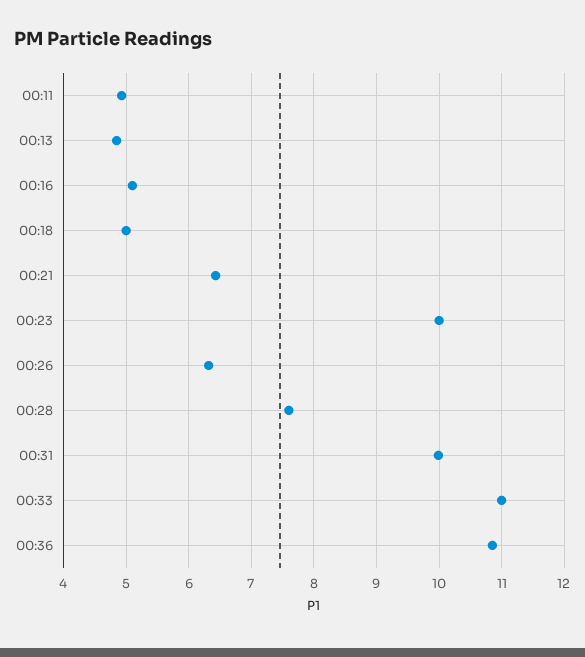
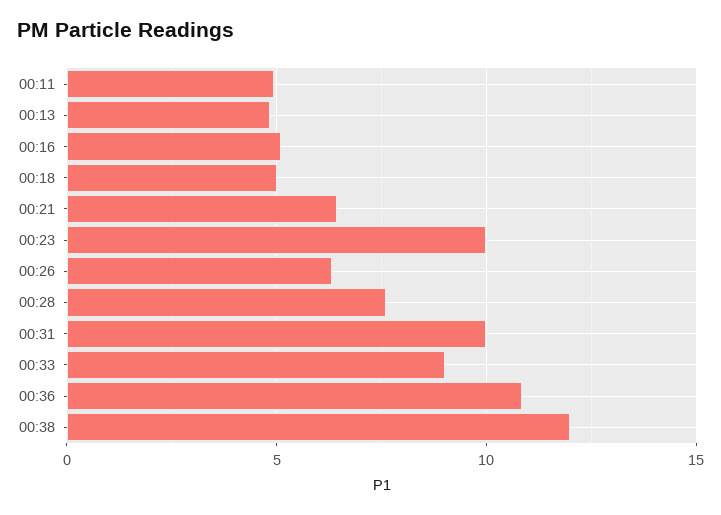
00:33: 11 -> 9
00:38: none -> 12

